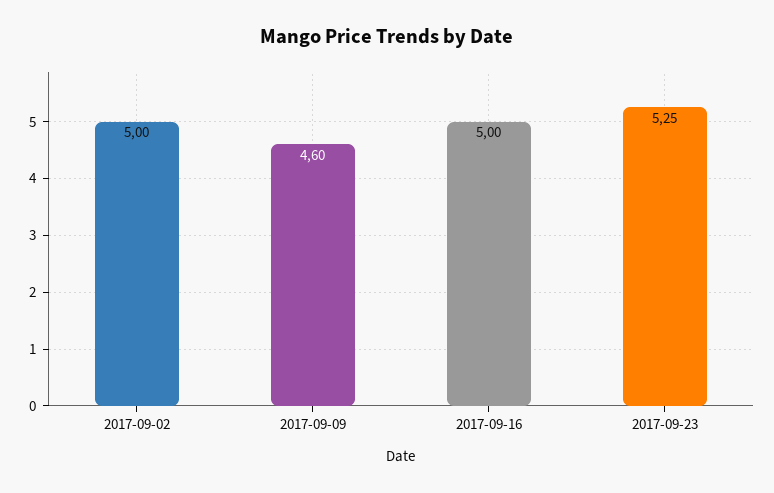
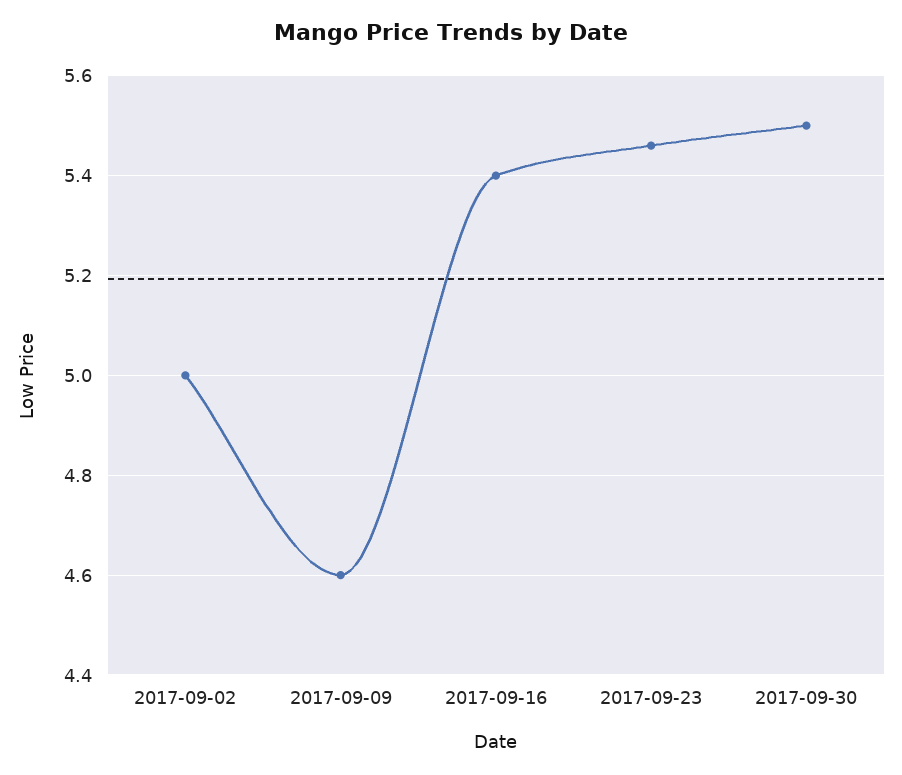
2017-09-16: 5 -> 5.4
2017-09-23: 5.25 -> 5.45
2017-09-30: none -> 5.5

